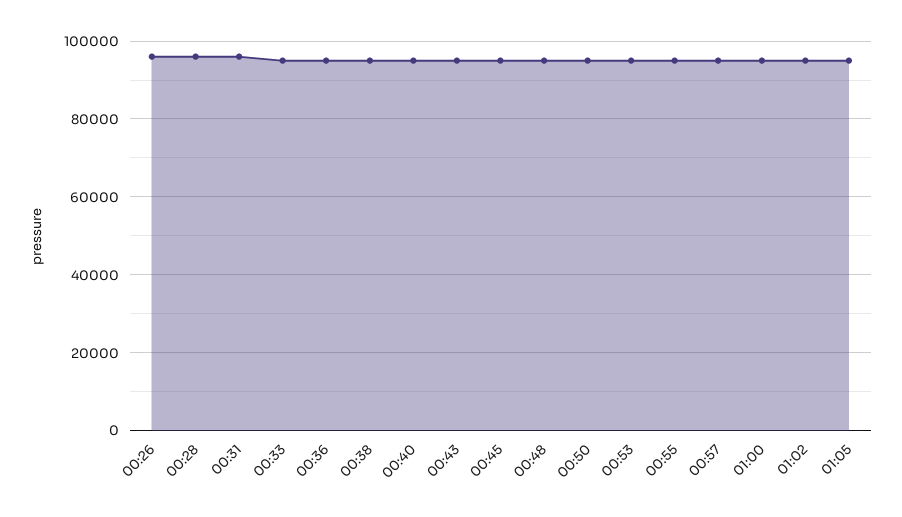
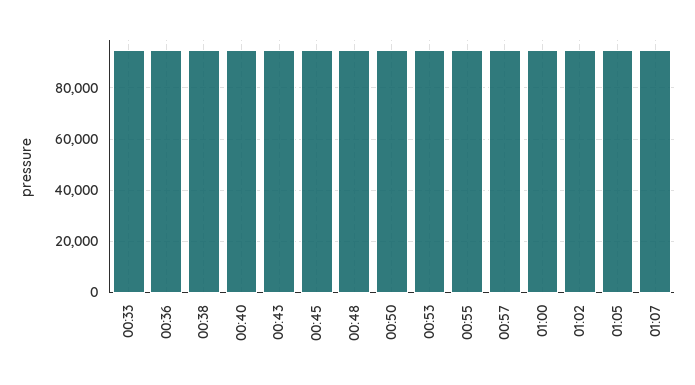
00:26: 96000 -> none
00:28: 96000 -> none
00:31: 96000 -> none
01:07: none -> 95000

